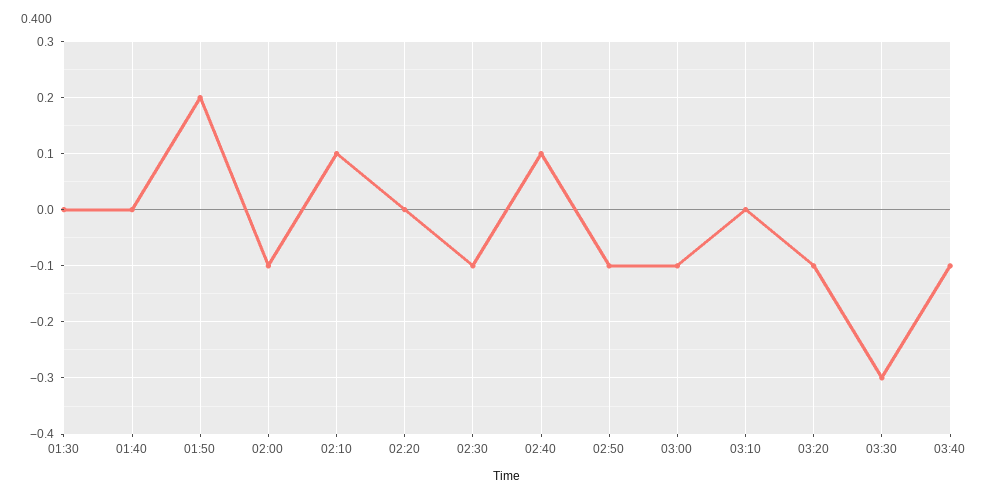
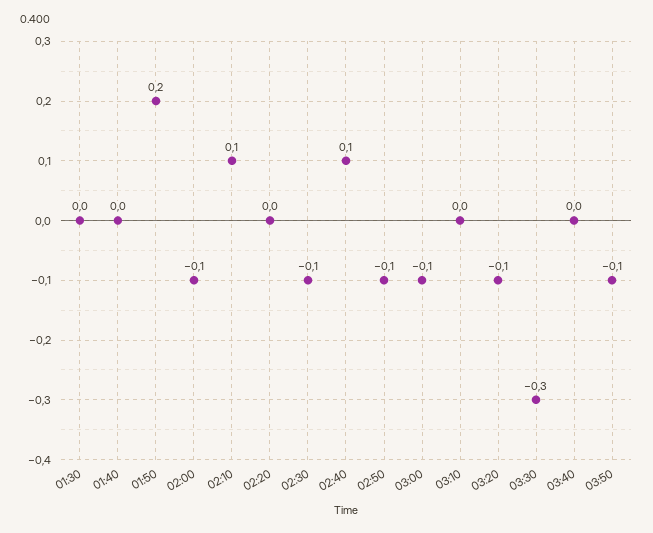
03:40: -0.1 -> 0
03:50: none -> -0.1

